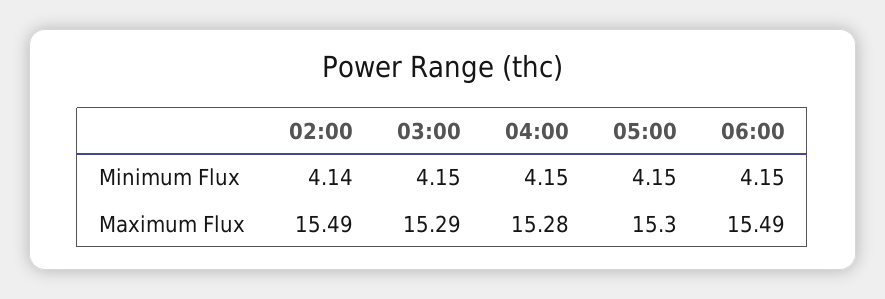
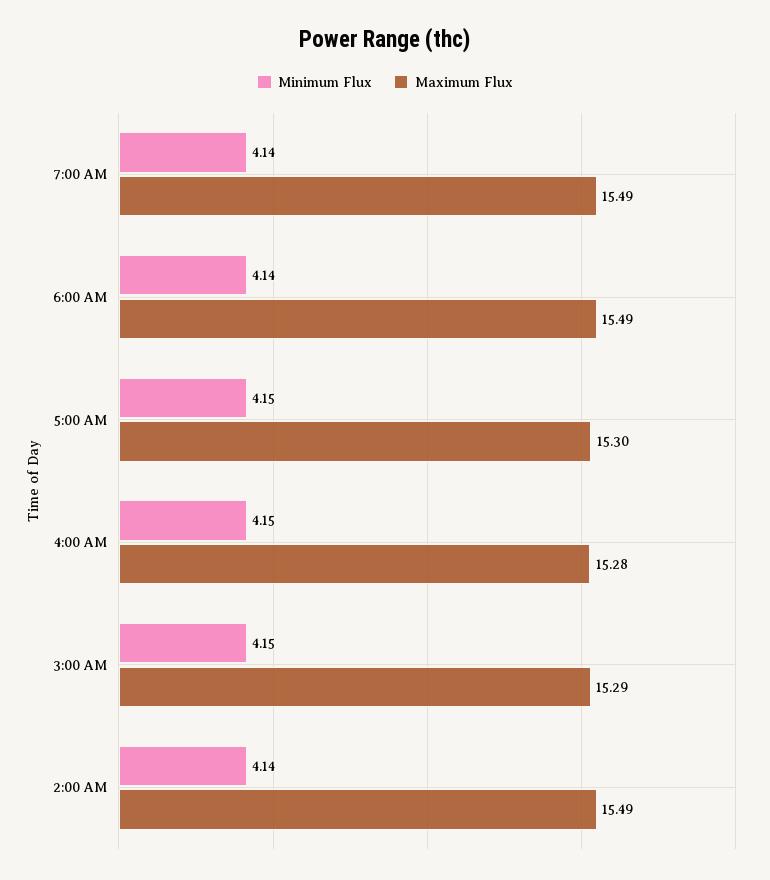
Minimum Flux, 06:00: 4.15 -> 4.14
Minimum Flux, 7:00 AM: none -> 4.14
Maximum Flux, 7:00 AM: none -> 15.49

